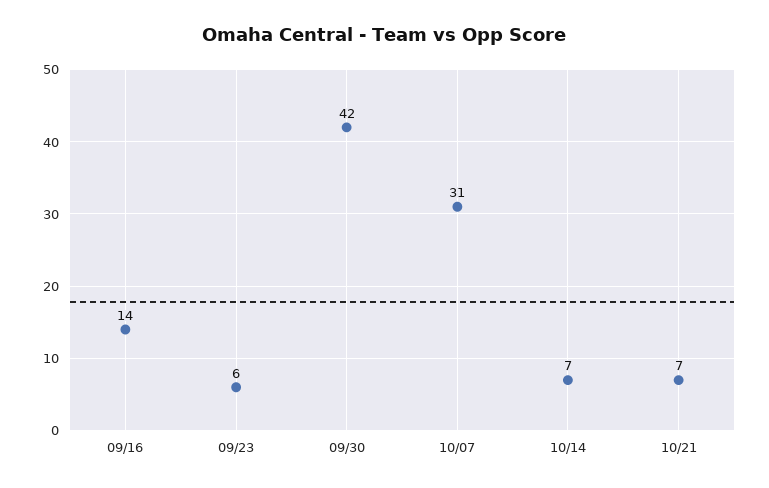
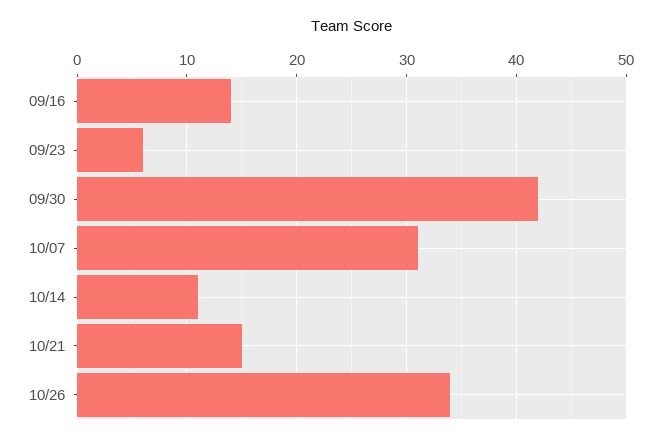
10/14: 7 -> 11
10/21: 7 -> 15
10/26: none -> 34

